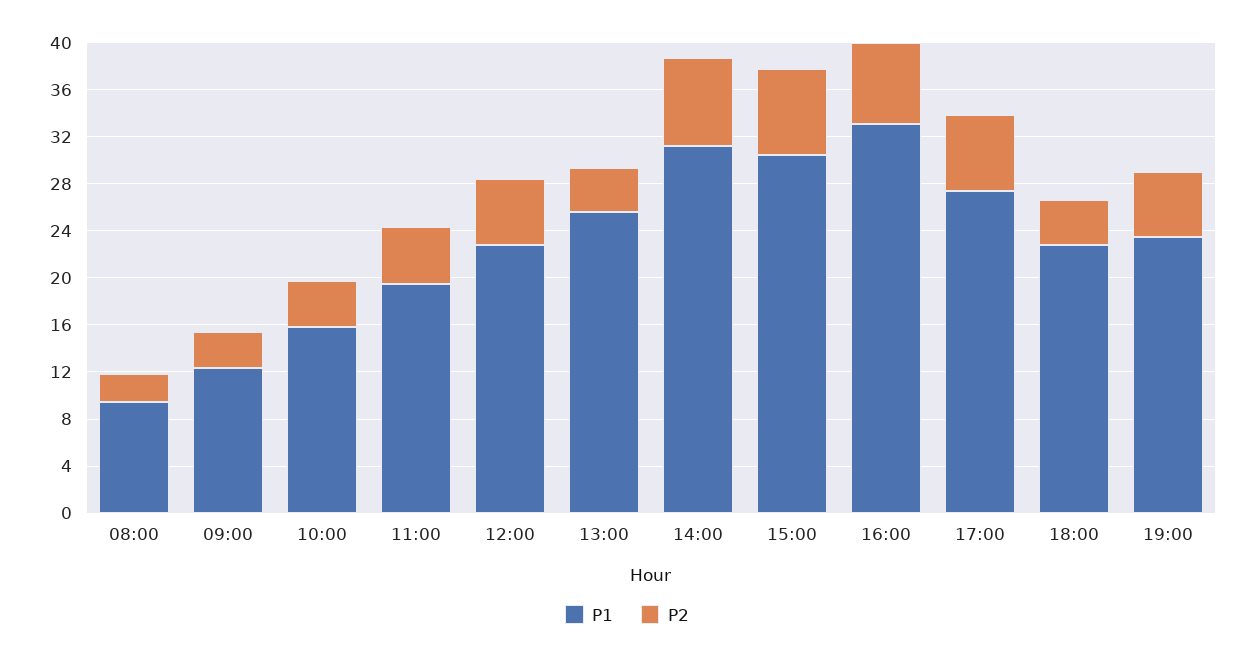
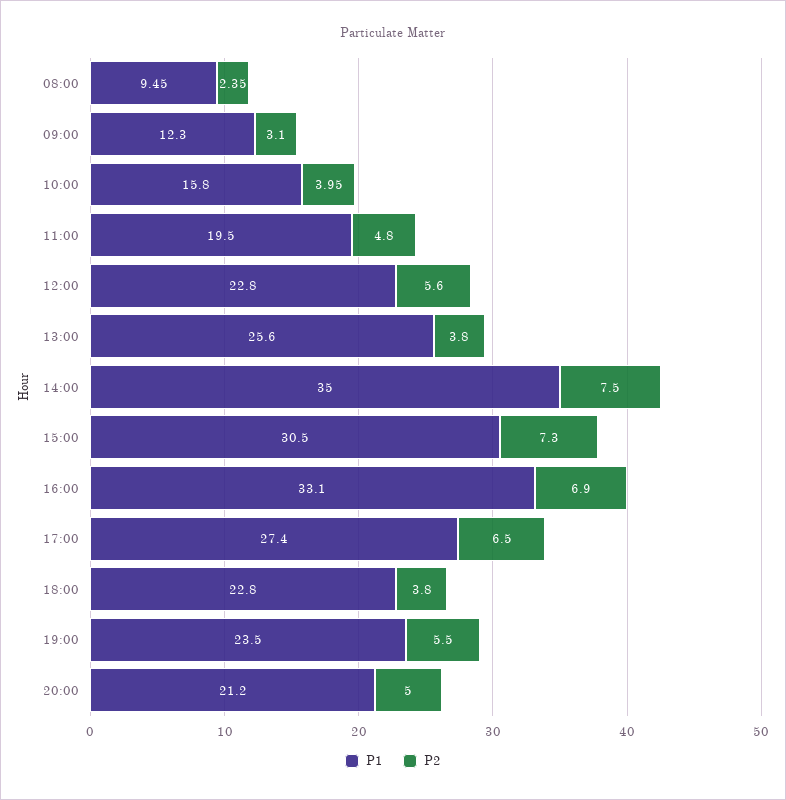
P1, 14:00: 31 -> 35
P1, 20:00: none -> 21.2
P2, 20:00: none -> 5

